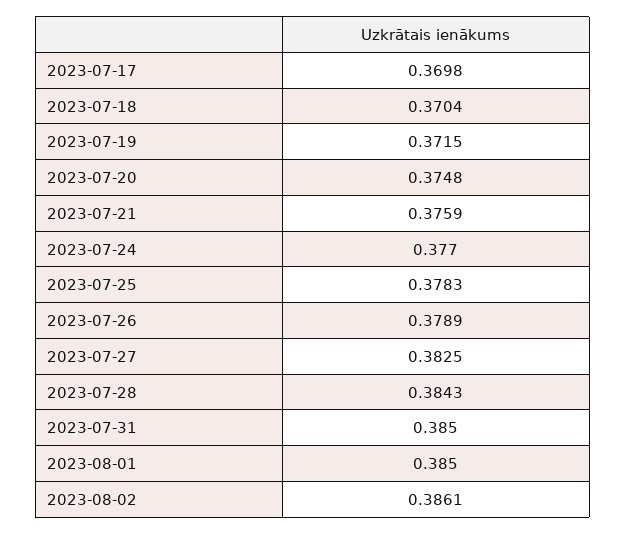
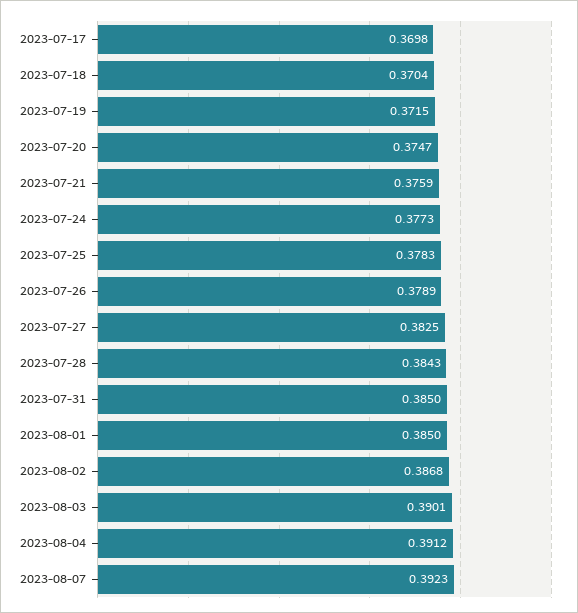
2023-07-20: 0.3748 -> 0.3747
2023-07-24: 0.377 -> 0.3773
2023-08-02: 0.3861 -> 0.3868
2023-08-03: none -> 0.3901
2023-08-04: none -> 0.3912
2023-08-07: none -> 0.3923

